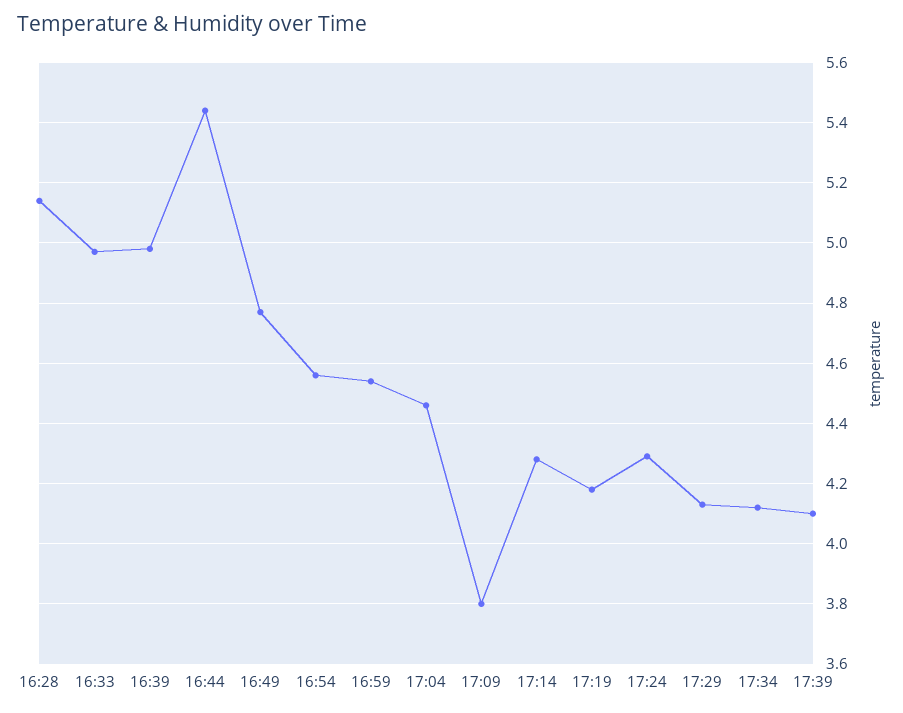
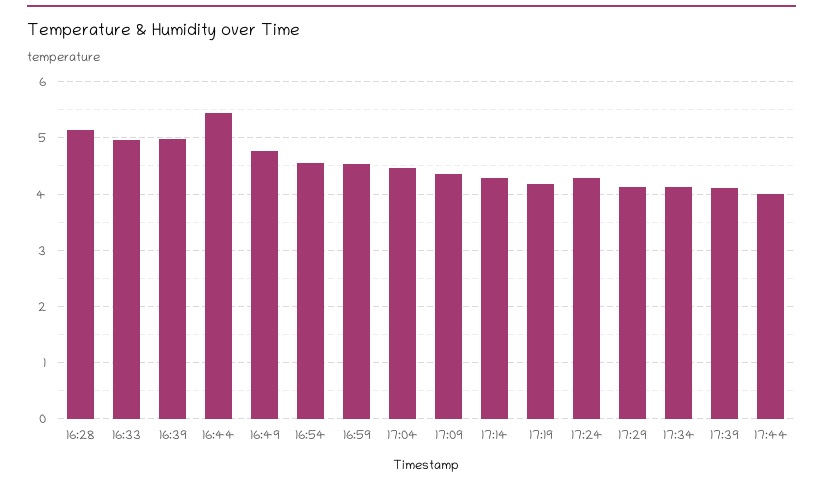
17:09: 3.8 -> 4.4
17:44: none -> 4

